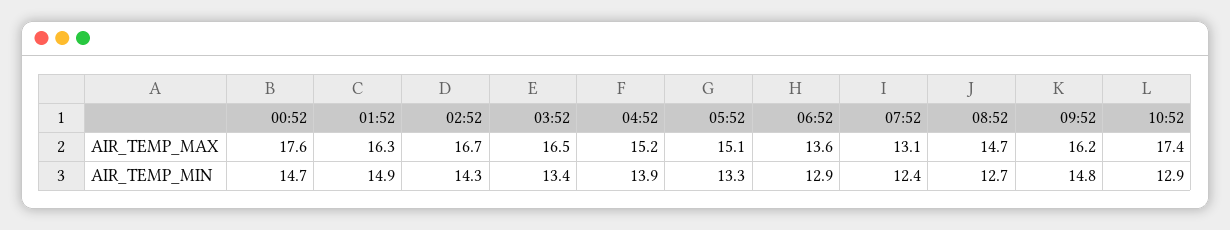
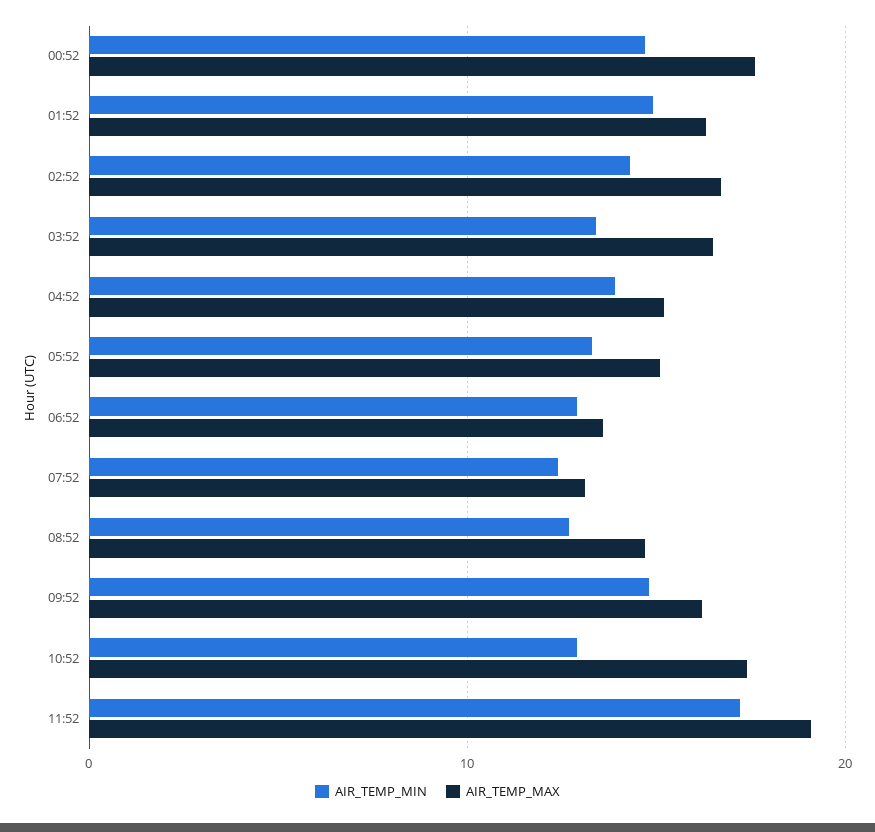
AIR_TEMP_MIN, 11:52: none -> 17
AIR_TEMP_MAX, 11:52: none -> 19

